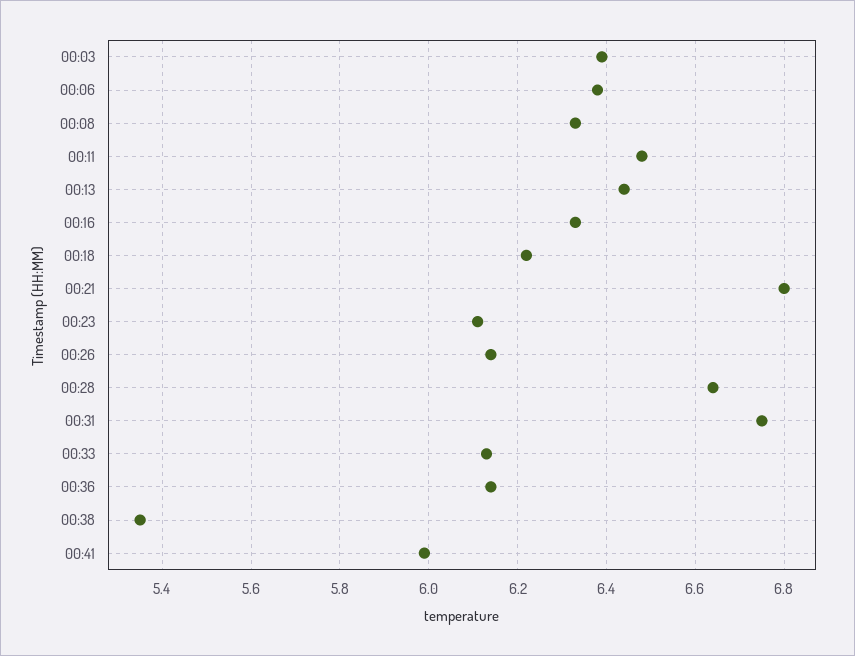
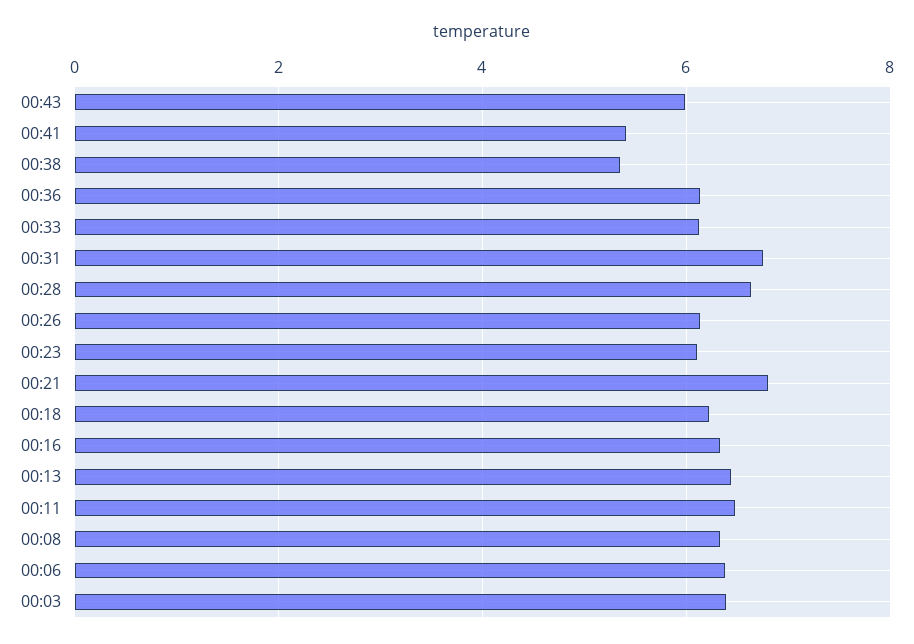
00:41: 6 -> 5.4
00:43: none -> 6

